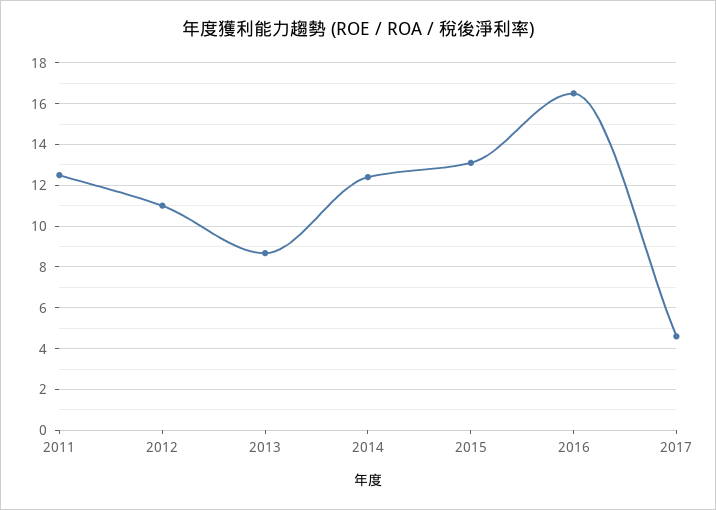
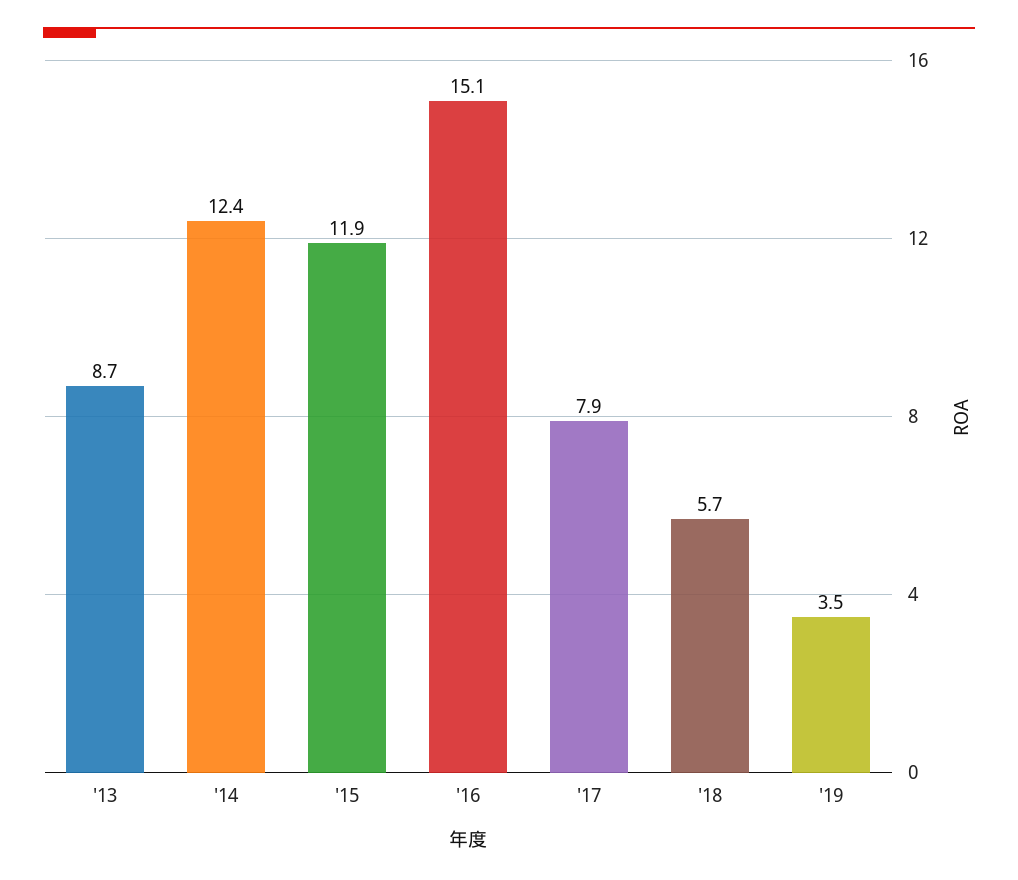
2011: 12.5 -> none
2012: 11 -> none
2015: 13 -> 11.9
2016: 16.5 -> 15.1
2017: 4.5 -> 7.9
'18: none -> 5.7
'19: none -> 3.5

